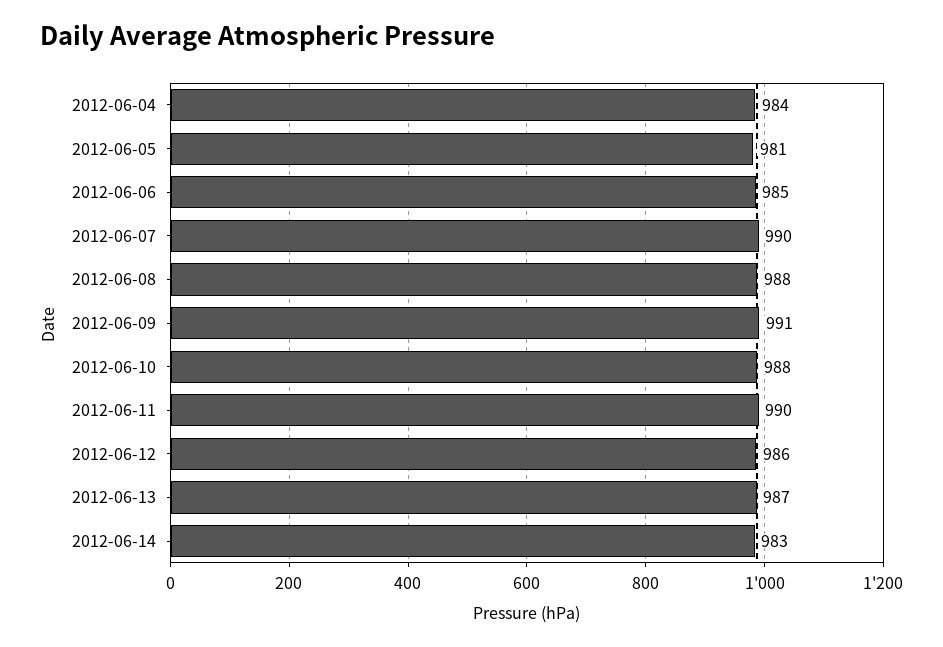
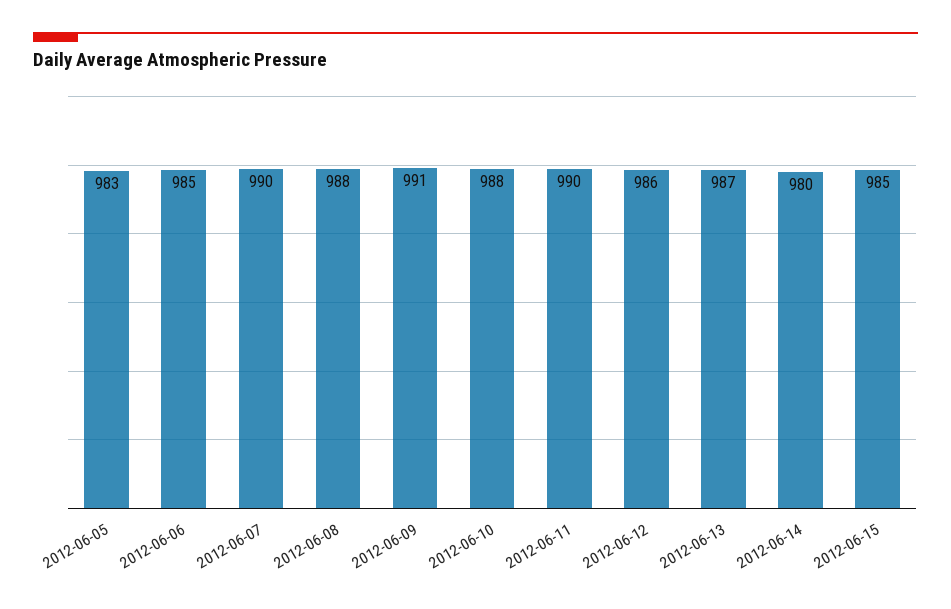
2012-06-04: 984 -> none
2012-06-05: 981 -> 983
2012-06-14: 983 -> 980
2012-06-15: none -> 985

